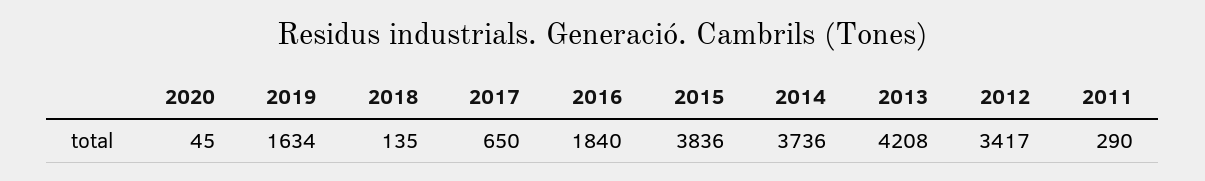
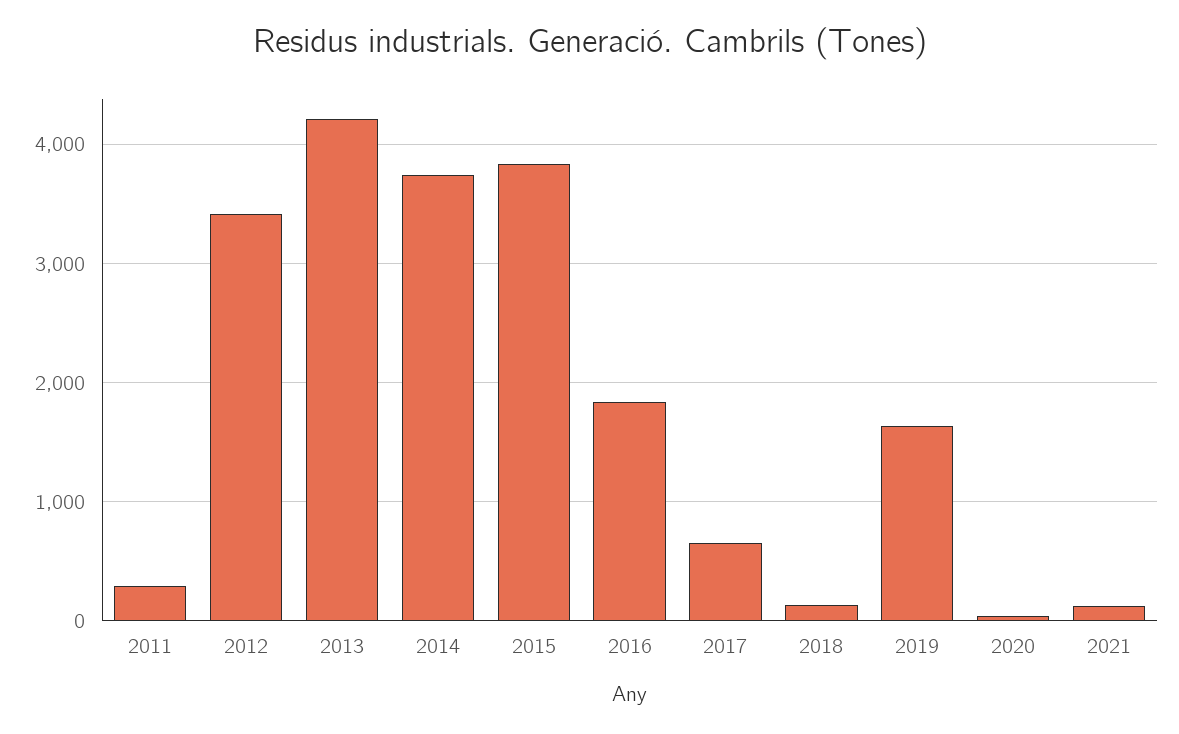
2021: none -> 100

